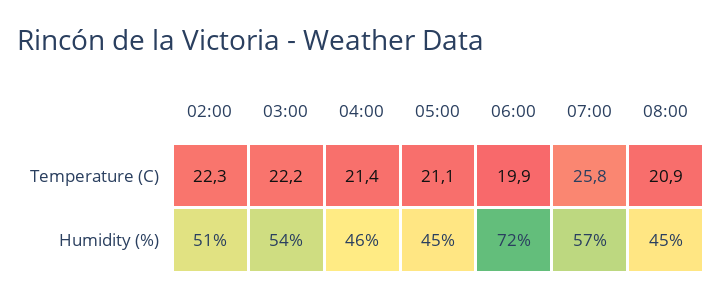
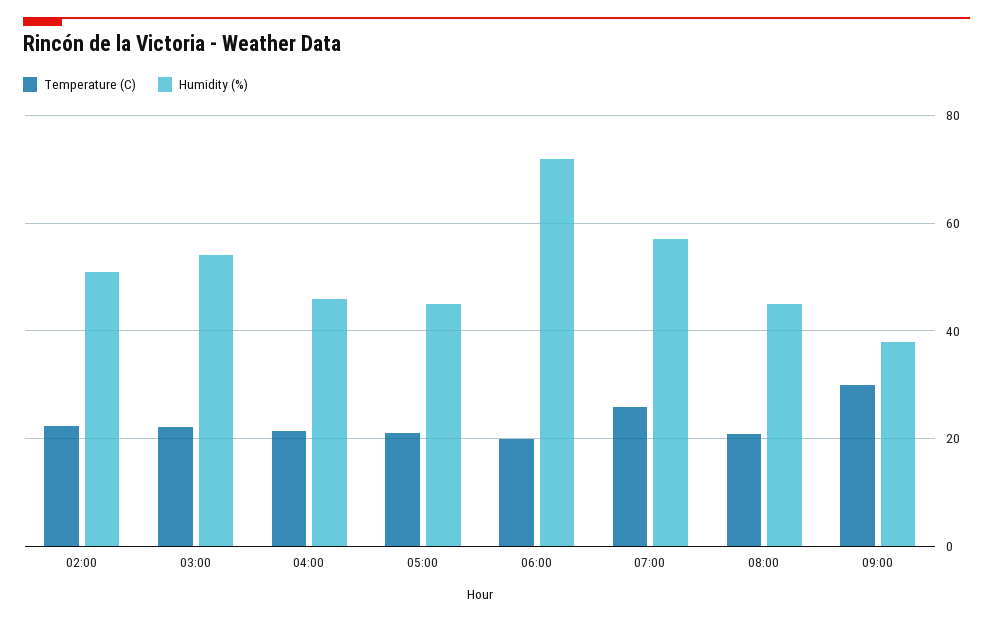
Temperature (C), 09:00: none -> 30
Humidity (%), 09:00: none -> 38

